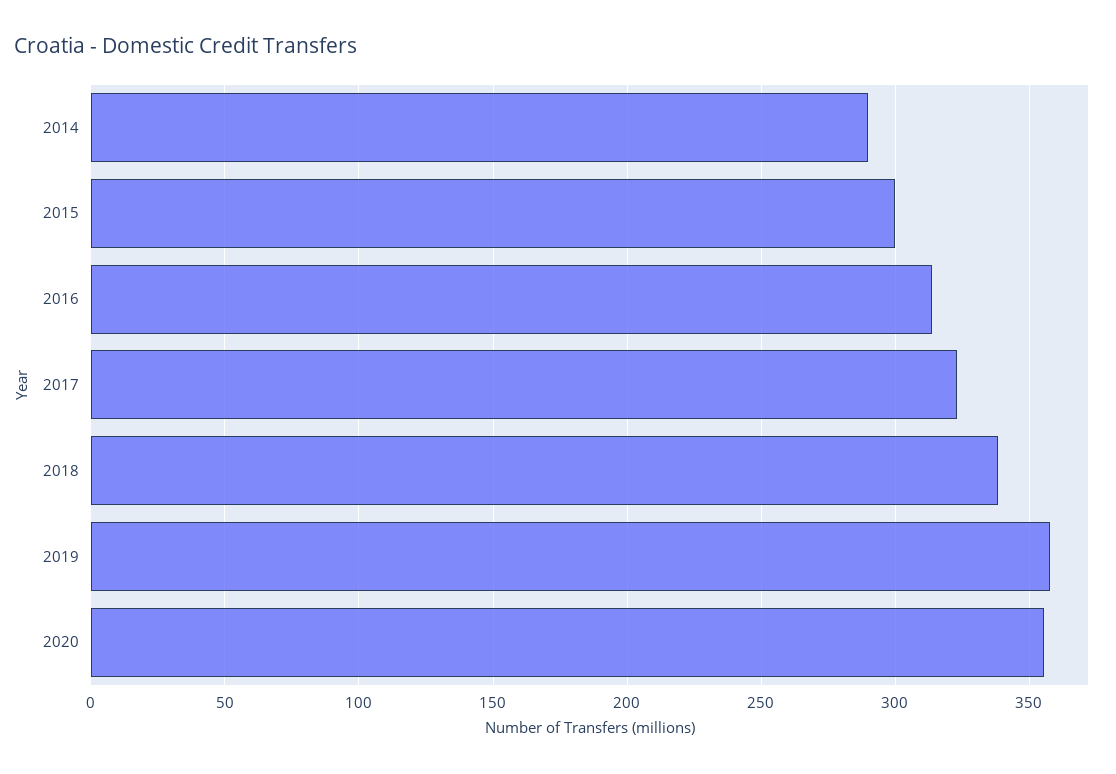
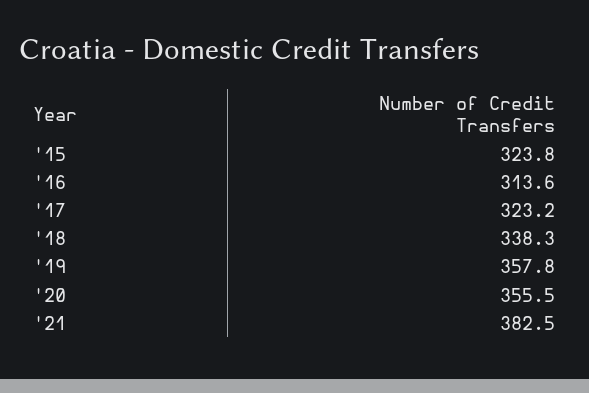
2014: 290 -> none
2015: 300 -> 323.8
'21: none -> 382.5

